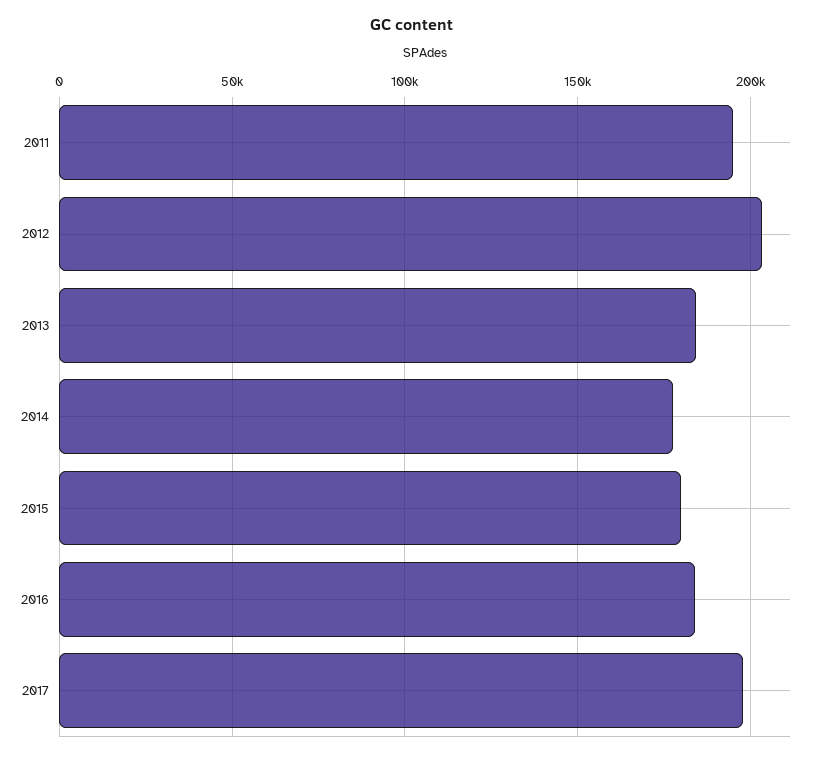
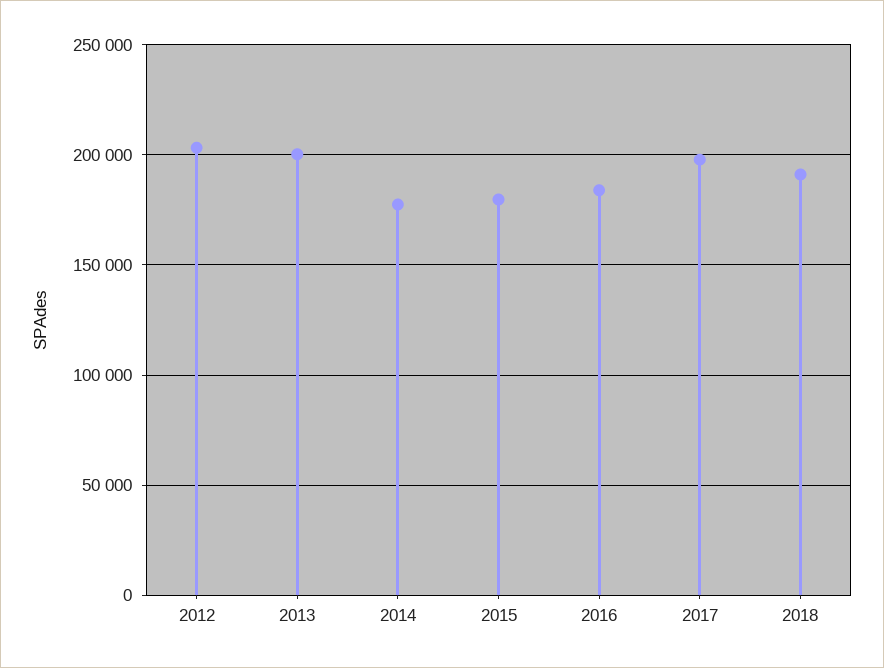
2011: 195000 -> none
2013: 185000 -> 200000
2018: none -> 190000

